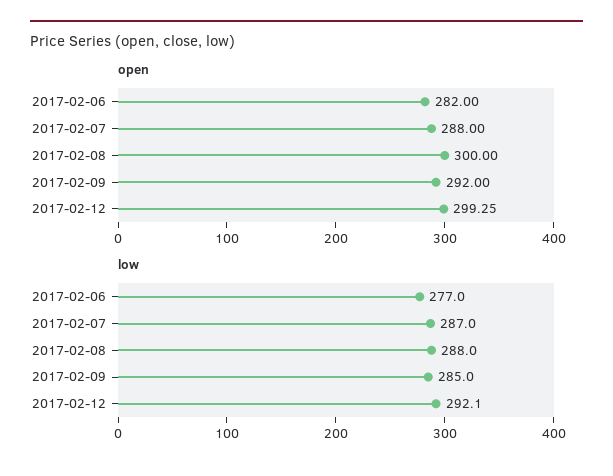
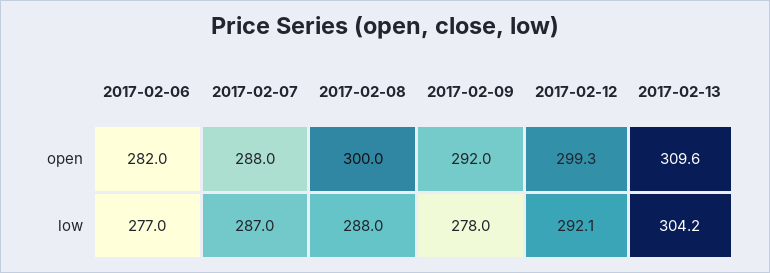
low, 2017-02-09: 285 -> 278
open, 2017-02-13: none -> 309.6
low, 2017-02-13: none -> 304.2

